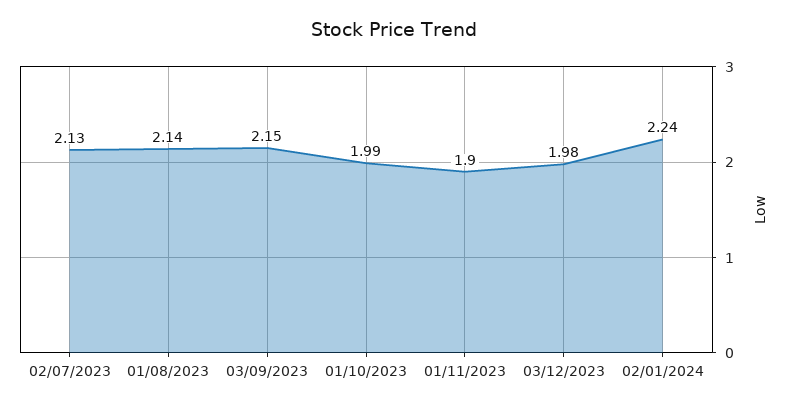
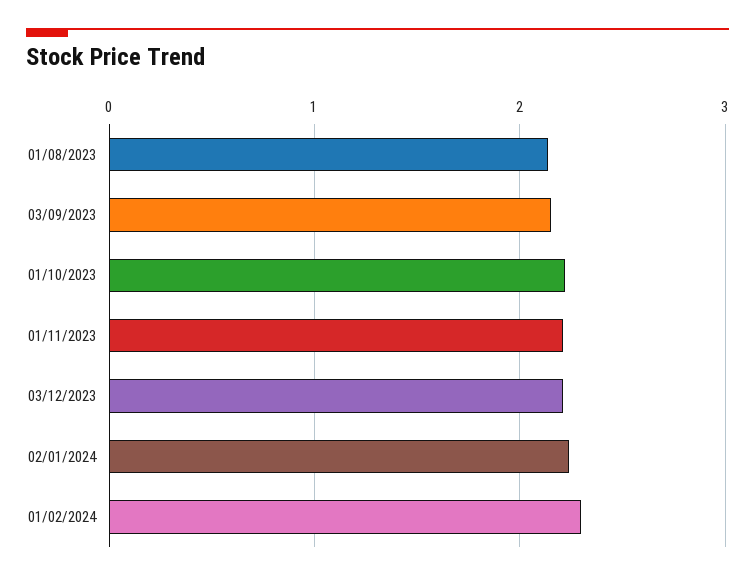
02/07/2023: 2.13 -> none
01/10/2023: 1.99 -> 2.2
01/11/2023: 1.9 -> 2.2
03/12/2023: 1.98 -> 2.2
01/02/2024: none -> 2.3

